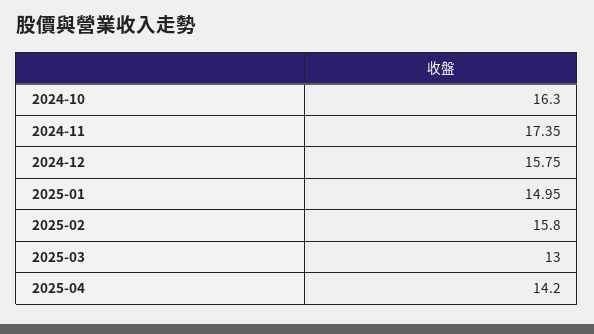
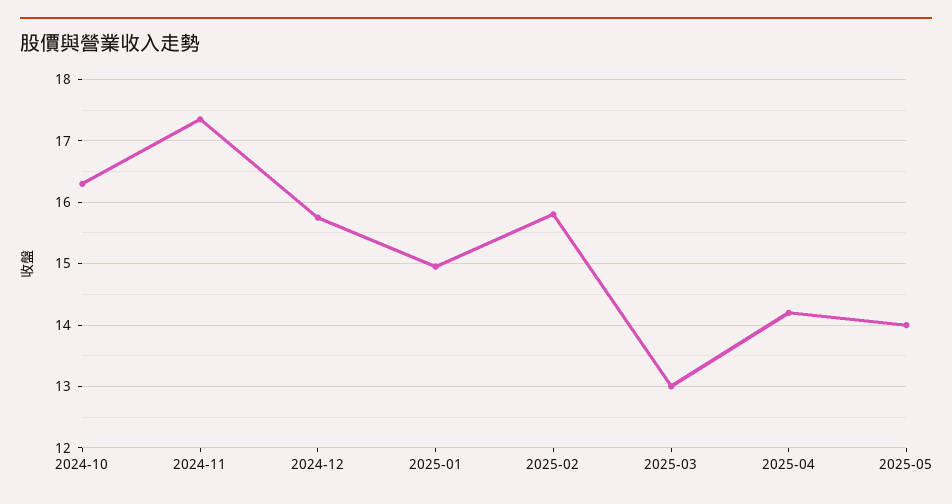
2025-05: none -> 14

